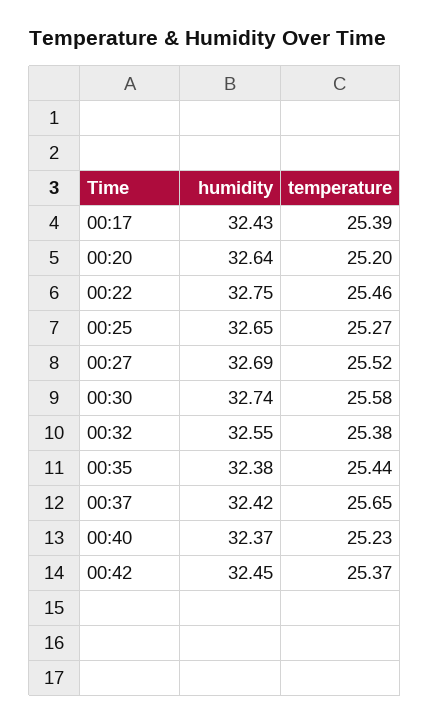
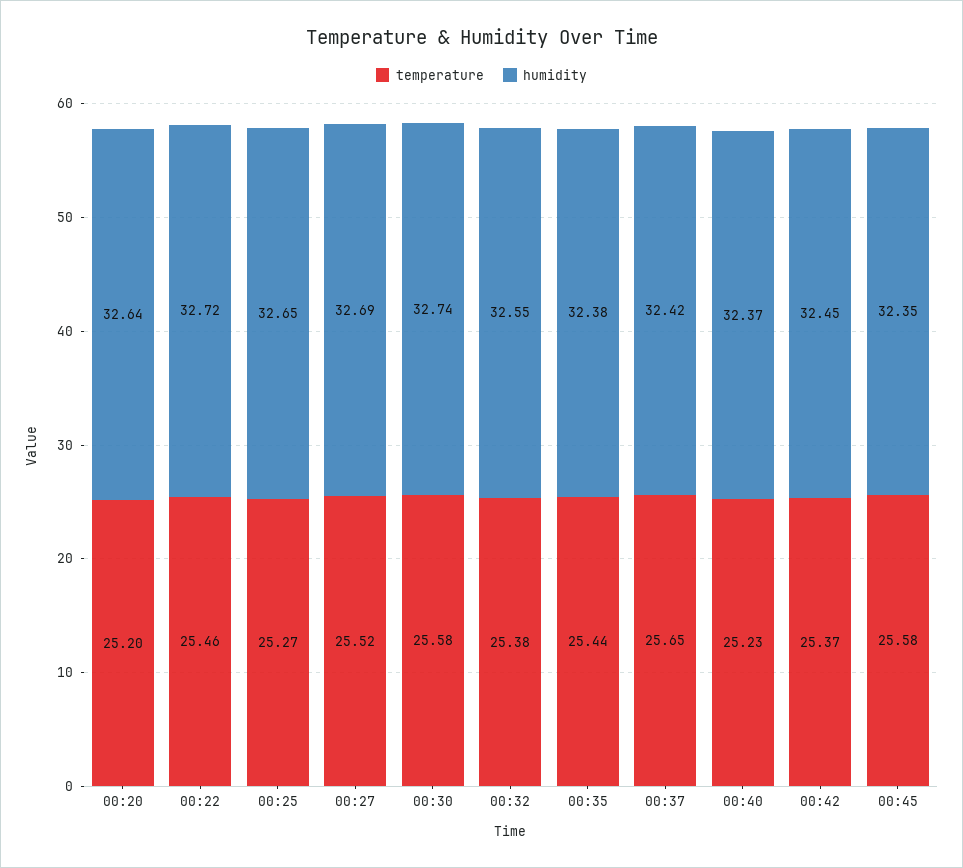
humidity, 00:17: 32.43 -> none
temperature, 00:17: 25.39 -> none
humidity, 00:22: 32.75 -> 32.72
temperature, 00:45: none -> 25.58
humidity, 00:45: none -> 32.35

